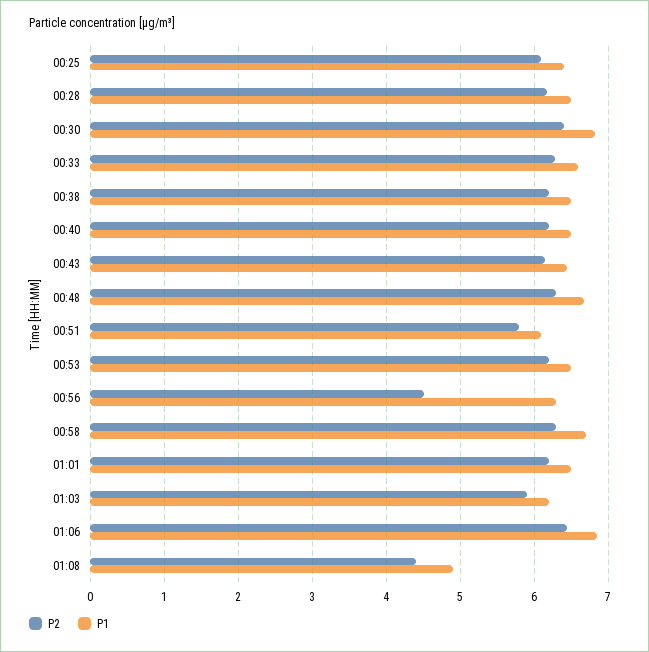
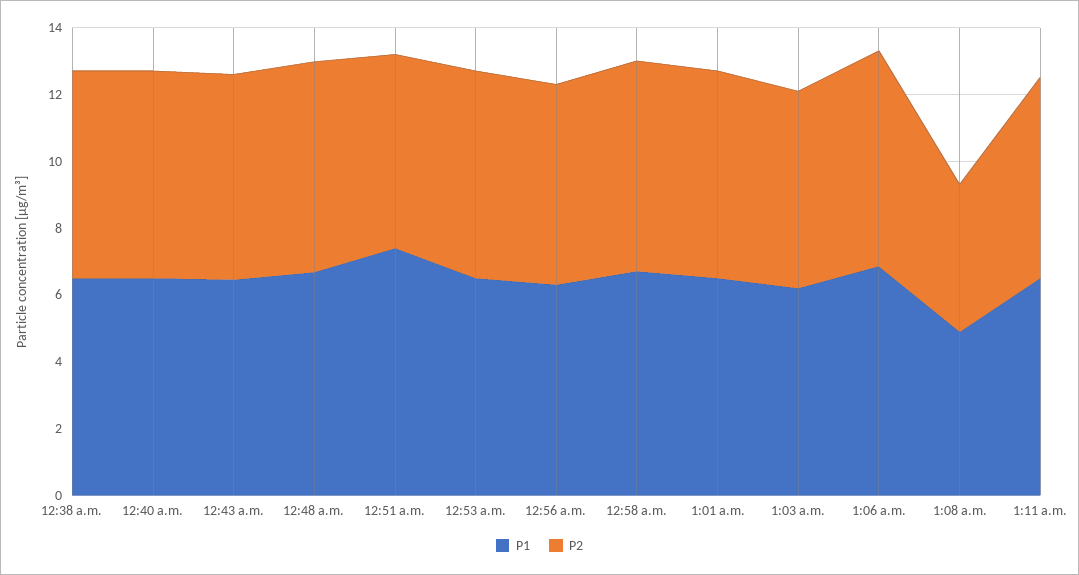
P2, 00:25: 6.1 -> none
P1, 00:25: 6.4 -> none
P2, 00:28: 6.2 -> none
P1, 00:28: 6.5 -> none
P2, 00:30: 6.4 -> none
P1, 00:30: 6.8 -> none
P2, 00:33: 6.3 -> none
P1, 00:33: 6.6 -> none
P1, 00:51: 6.1 -> 7.5
P2, 00:56: 4.5 -> 6
P1, 1:11 a.m.: none -> 6.5
P2, 1:11 a.m.: none -> 6

